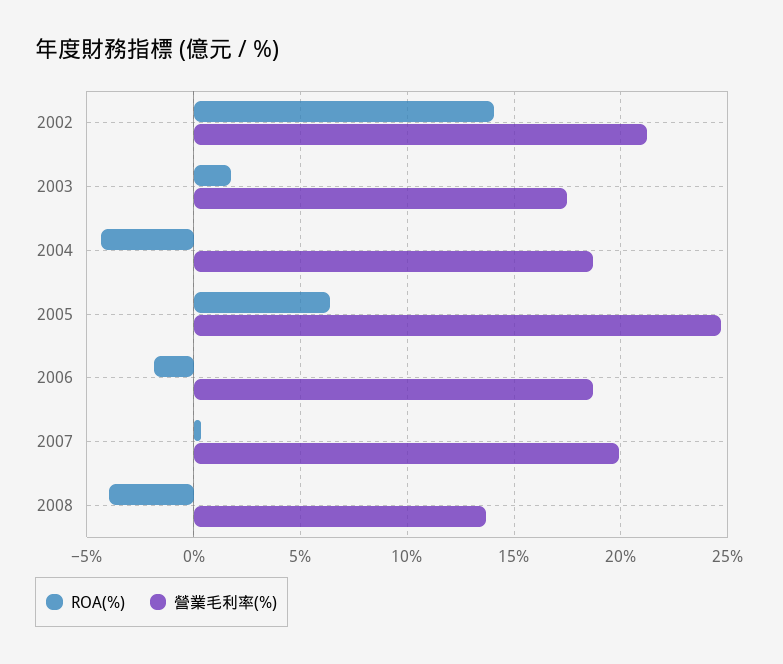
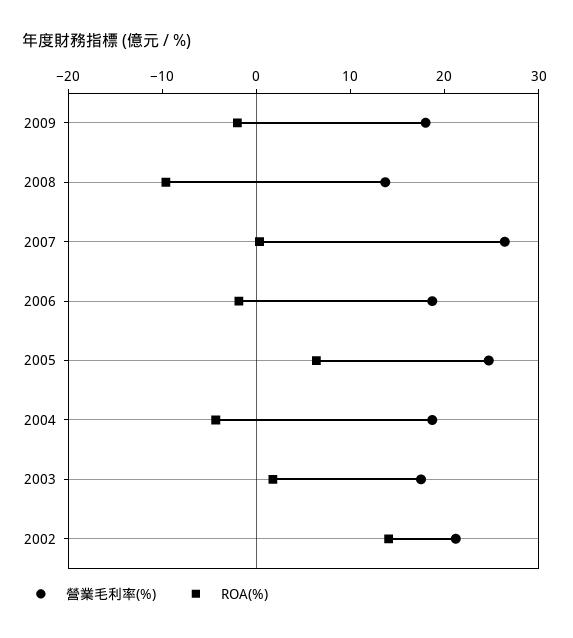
營業毛利率(%), 2007: 20 -> 26
ROA(%), 2008: -4 -> -10
營業毛利率(%), 2009: none -> 18
ROA(%), 2009: none -> -2

